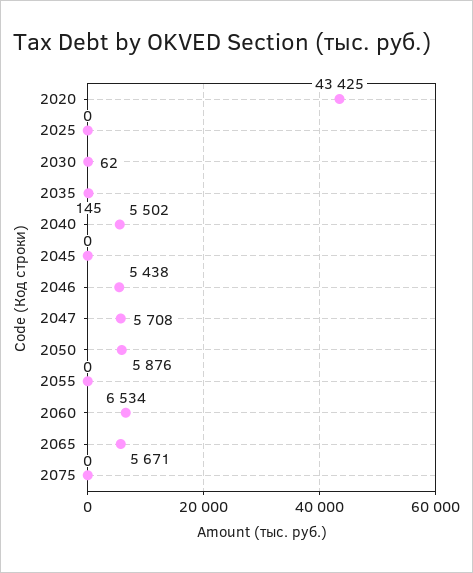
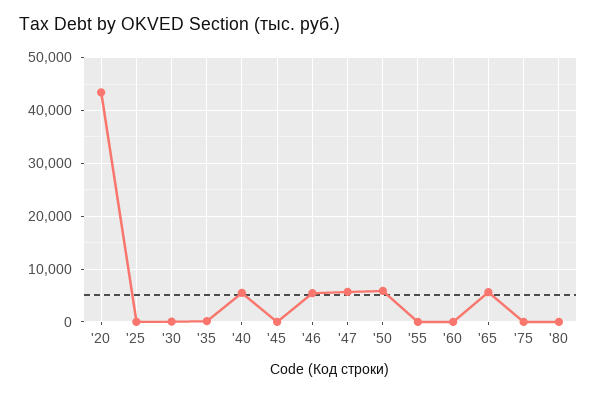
2060: 6534 -> 0
'80: none -> 0

